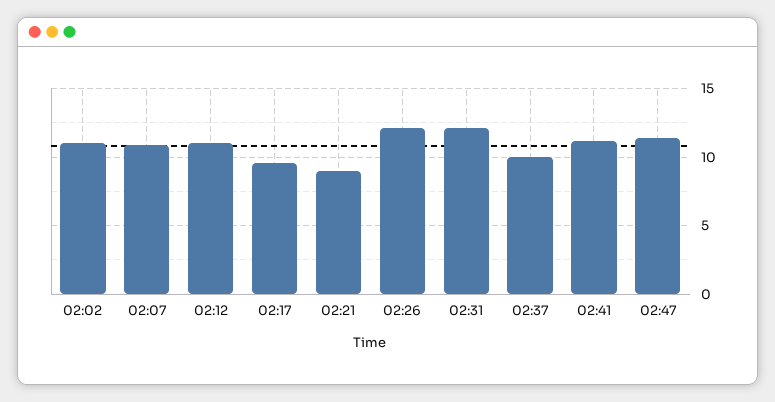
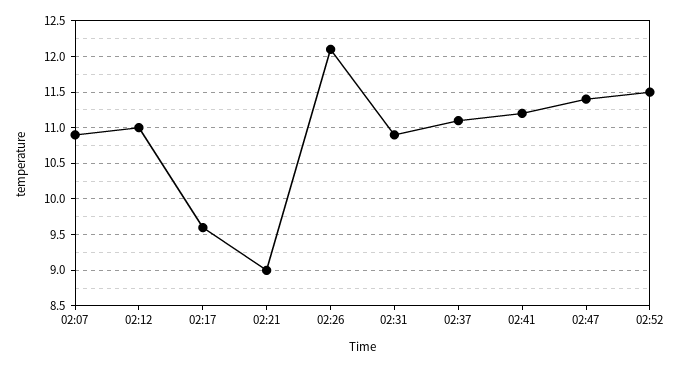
02:02: 11 -> none
02:31: 12 -> 10.9
02:37: 10 -> 11.1
02:52: none -> 11.5

